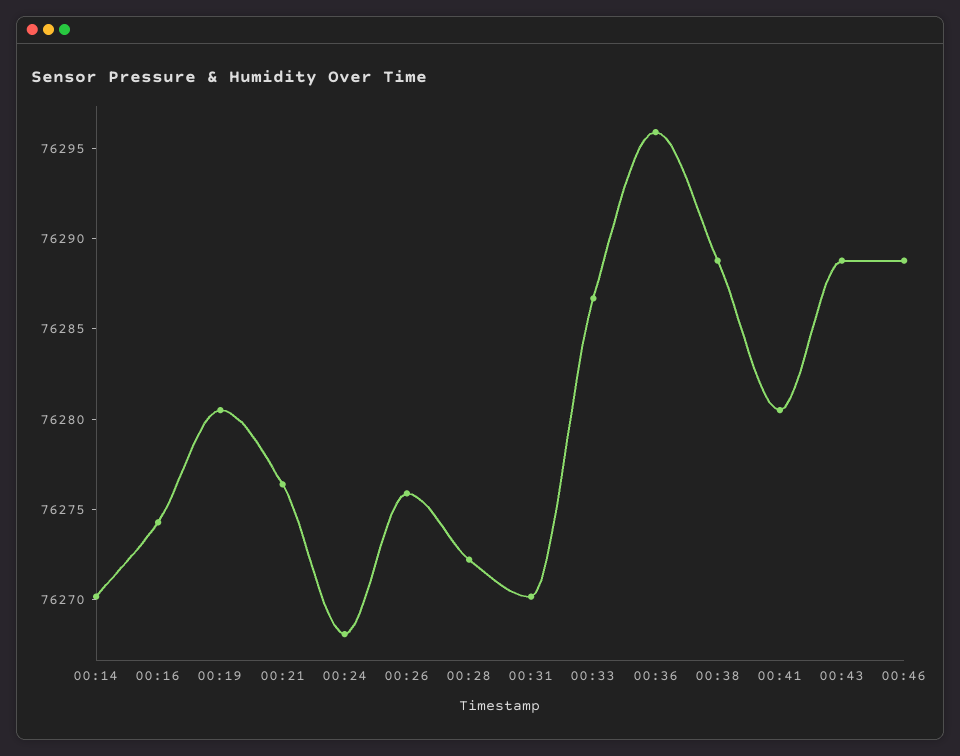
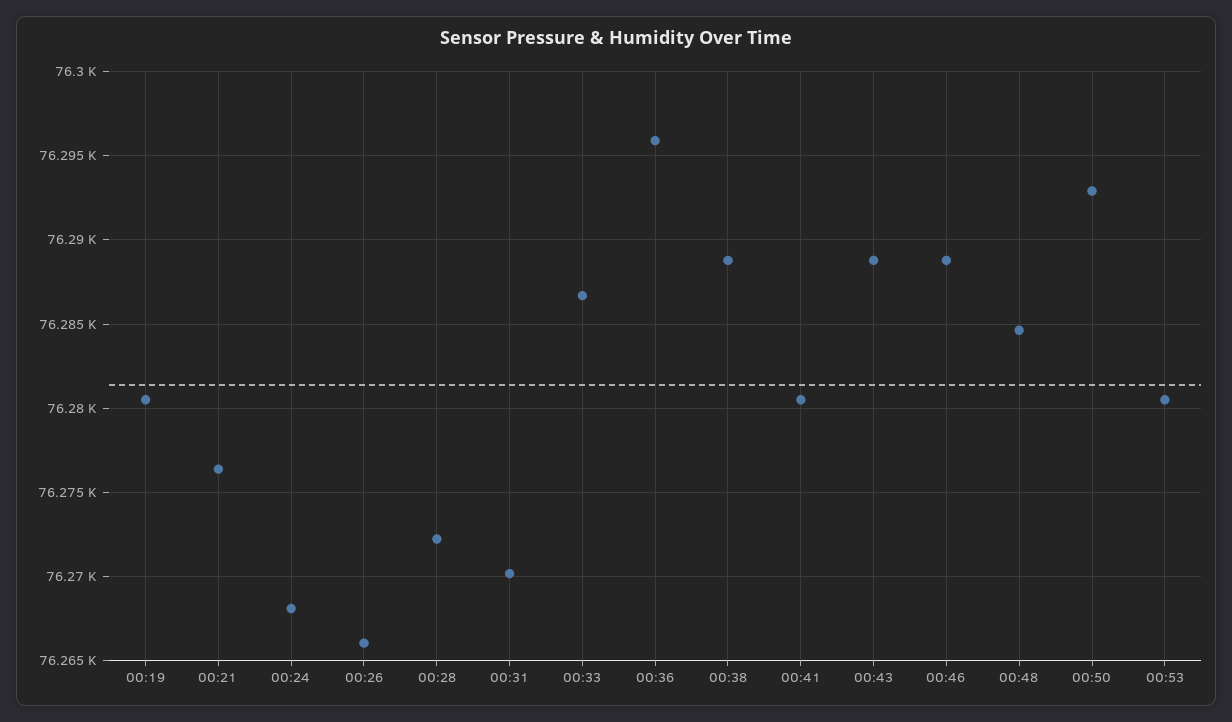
00:14: 76270 -> none
00:16: 76274 -> none
00:26: 76276 -> 76266
00:48: none -> 76284.5
00:50: none -> 76293
00:53: none -> 76280.5

